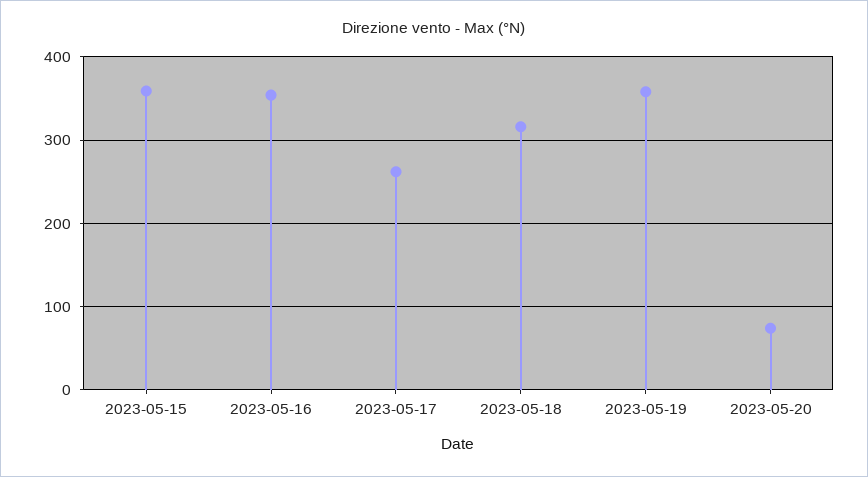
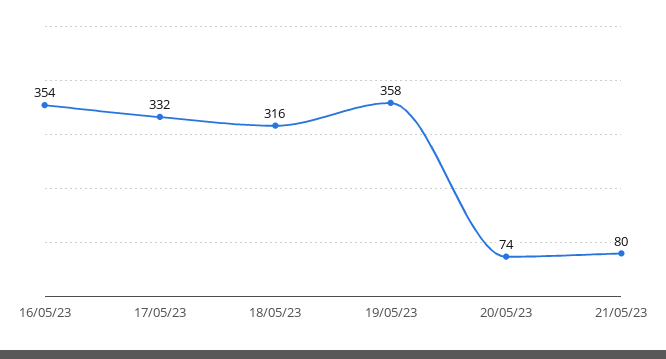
2023-05-15: 360 -> none
2023-05-17: 260 -> 332
21/05/23: none -> 80

